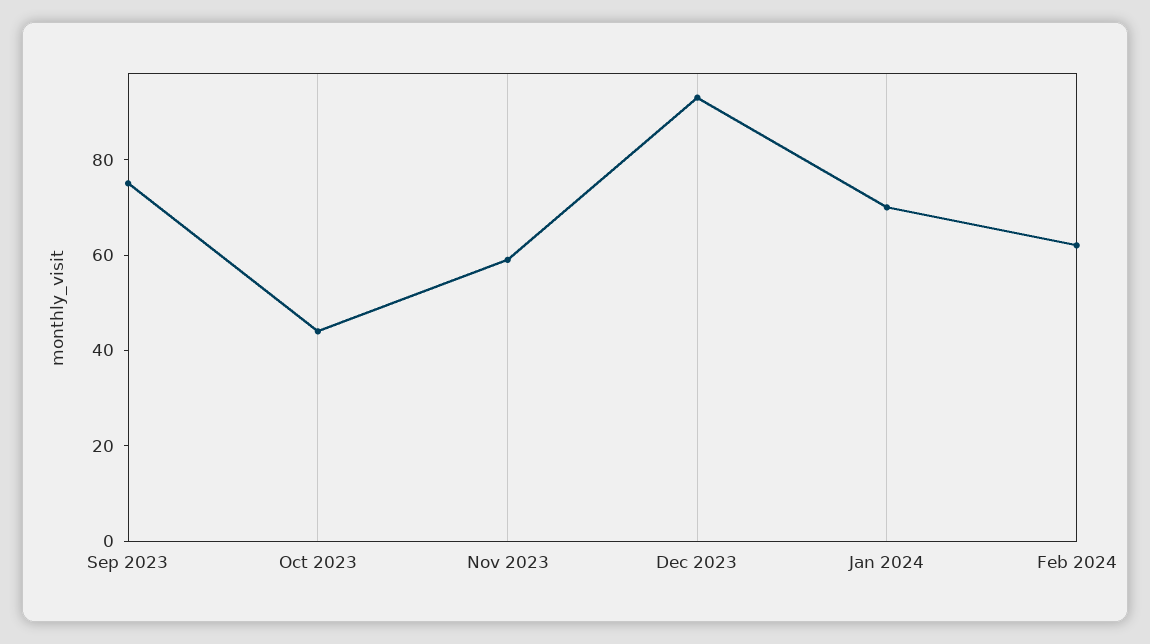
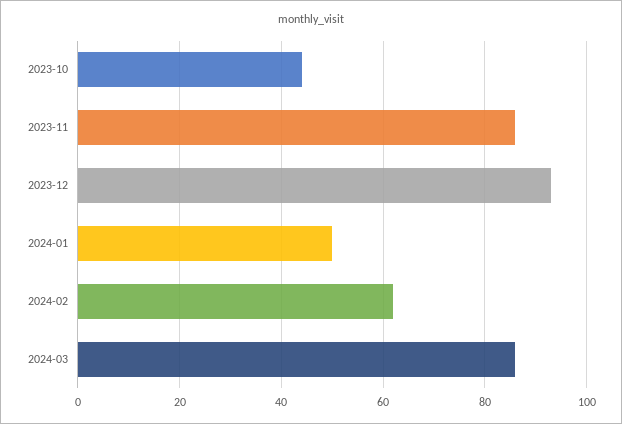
Sep 2023: 75 -> none
Nov 2023: 60 -> 85
Jan 2024: 70 -> 50
2024-03: none -> 85

